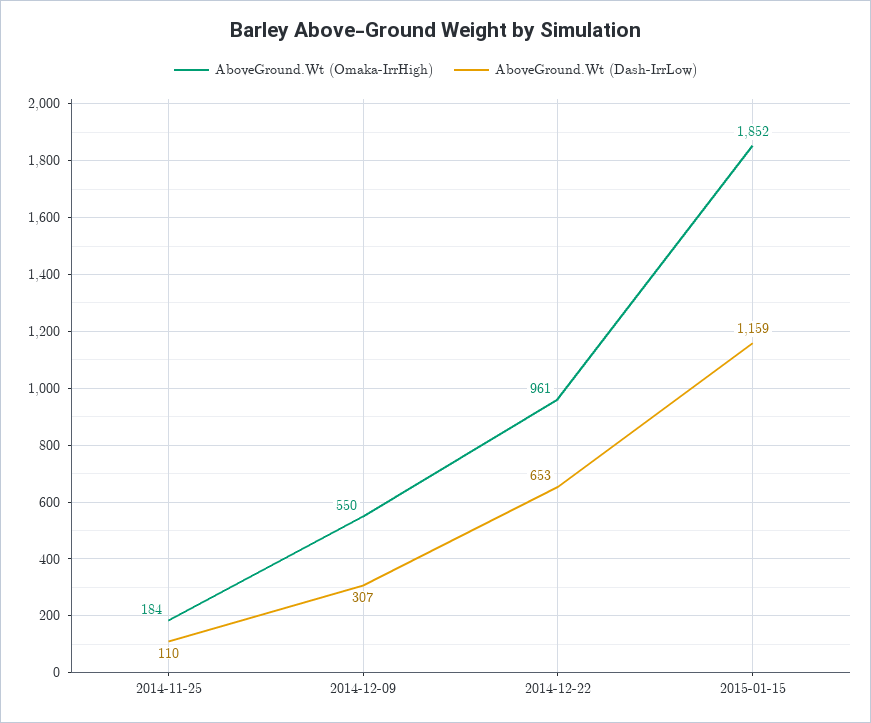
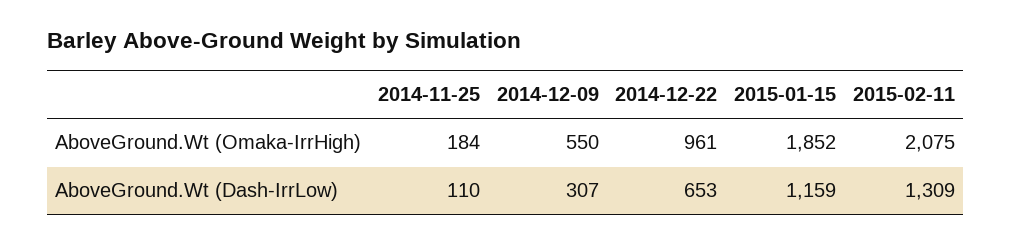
AboveGround.Wt (Omaka-IrrHigh), 2015-02-11: none -> 2075
AboveGround.Wt (Dash-IrrLow), 2015-02-11: none -> 1309

